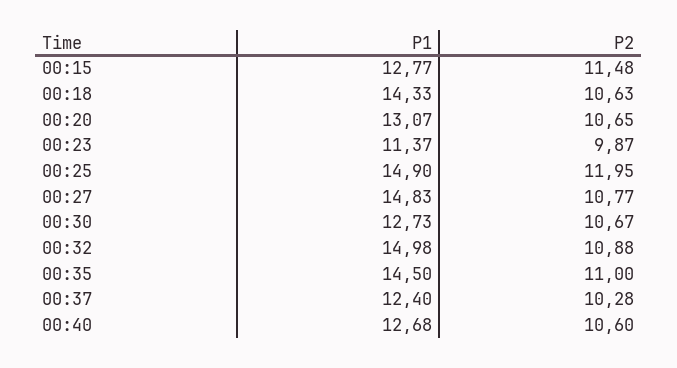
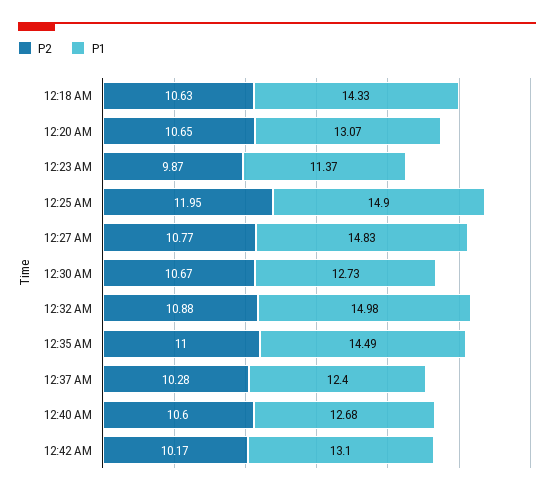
P1, 00:15: 12.77 -> none
P2, 00:15: 11.48 -> none
P1, 00:35: 14.5 -> 14.49
P2, 12:42 AM: none -> 10.17
P1, 12:42 AM: none -> 13.1

